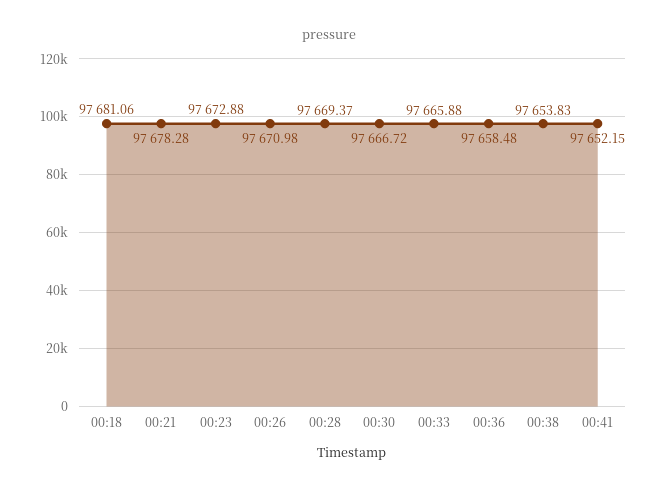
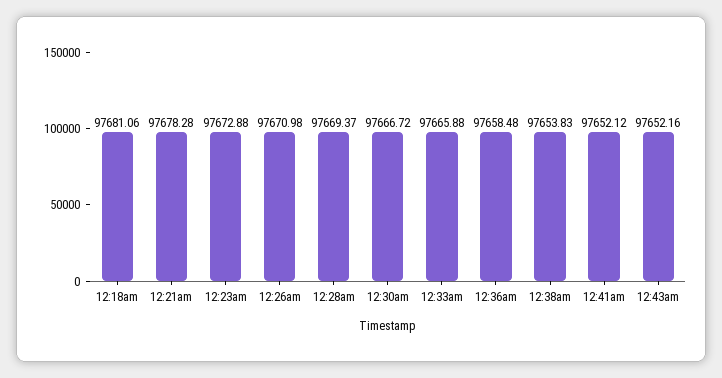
00:41: 97652.15 -> 97652.12
12:43am: none -> 97652.16

